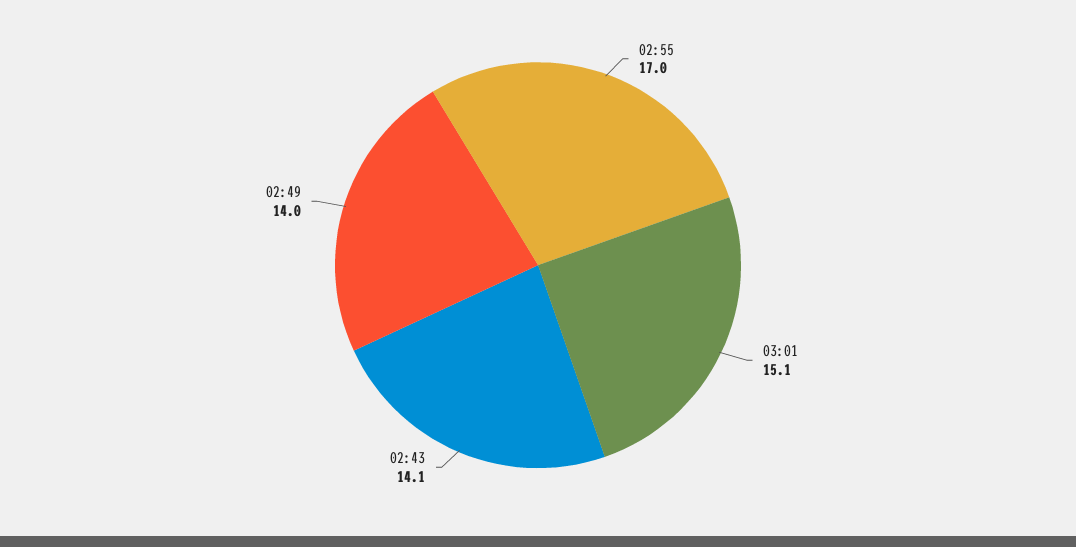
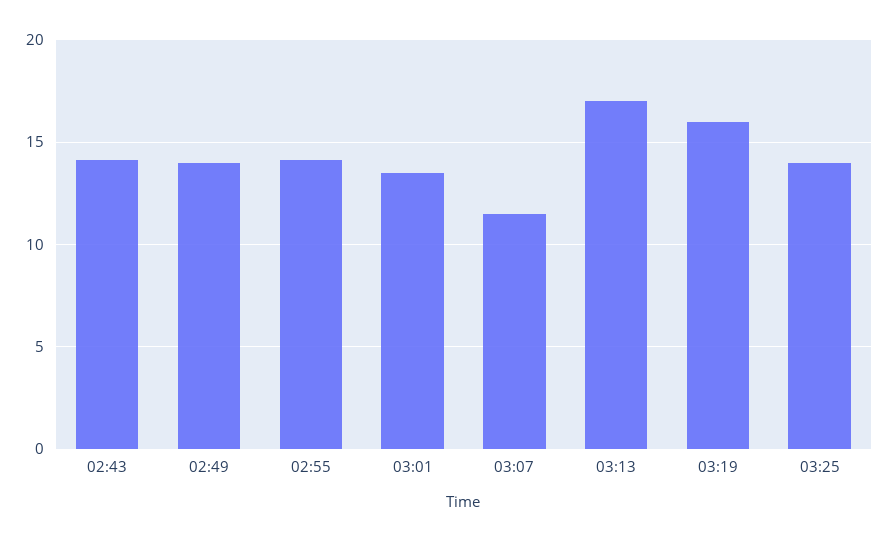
02:55: 17 -> 14
03:01: 15.1 -> 13.5
03:07: none -> 11.5
03:13: none -> 17
03:19: none -> 16
03:25: none -> 14

